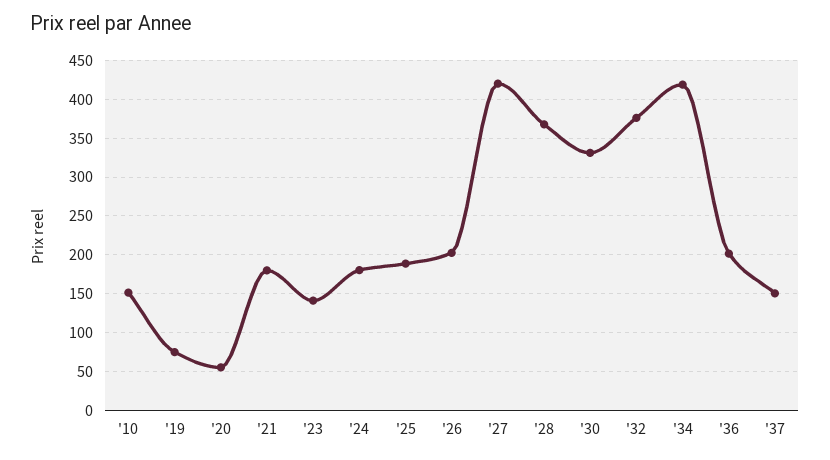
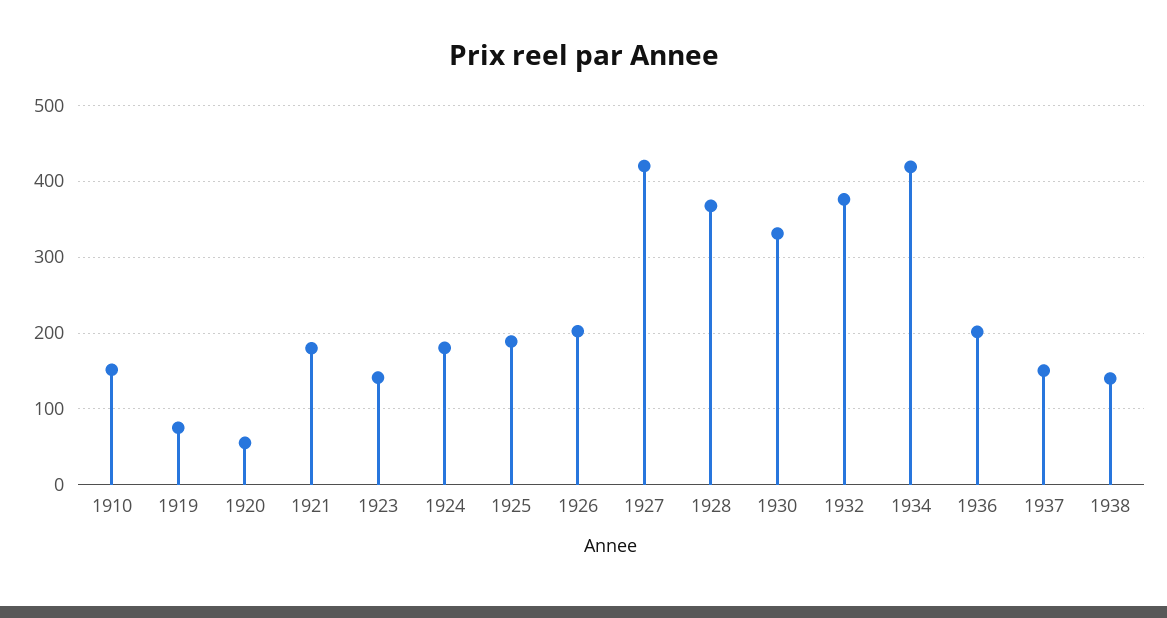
1938: none -> 140

